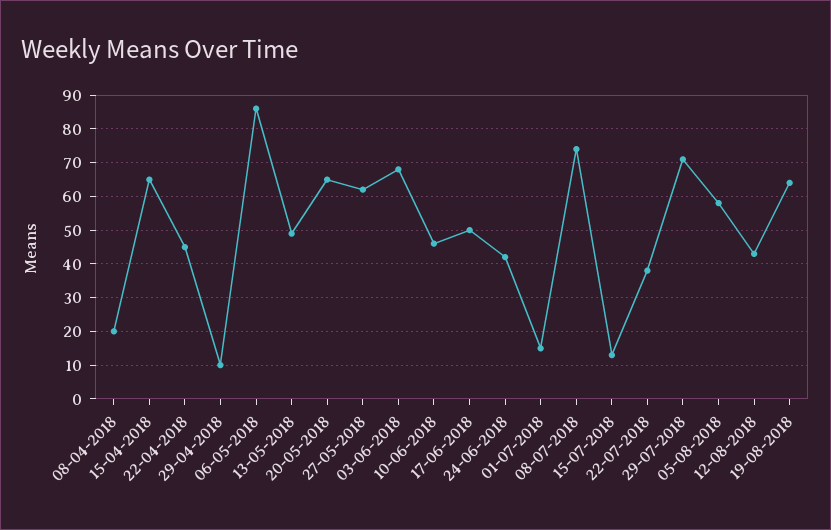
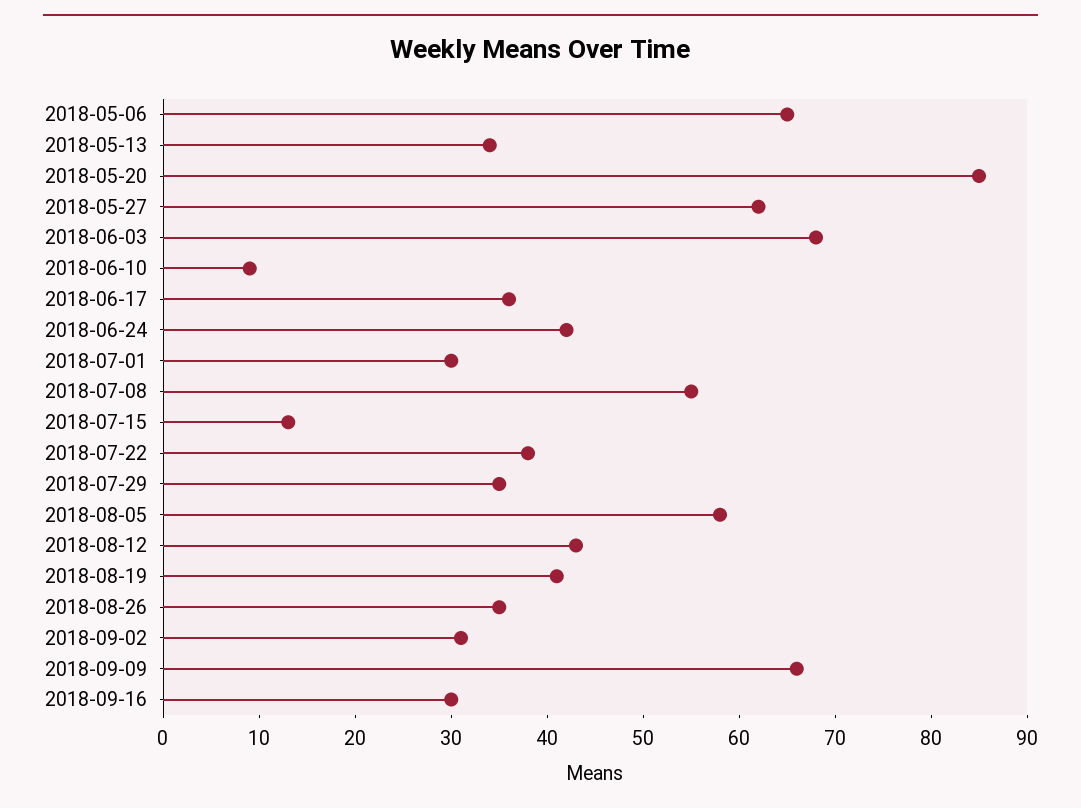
08-04-2018: 20 -> none
15-04-2018: 65 -> none
22-04-2018: 45 -> none
29-04-2018: 10 -> none
06-05-2018: 85 -> 65
13-05-2018: 50 -> 34
20-05-2018: 65 -> 85
10-06-2018: 45 -> 9
17-06-2018: 50 -> 36
01-07-2018: 15 -> 30
08-07-2018: 75 -> 55
29-07-2018: 70 -> 35
19-08-2018: 65 -> 41
2018-08-26: none -> 35
2018-09-02: none -> 31
2018-09-09: none -> 66
2018-09-16: none -> 30

